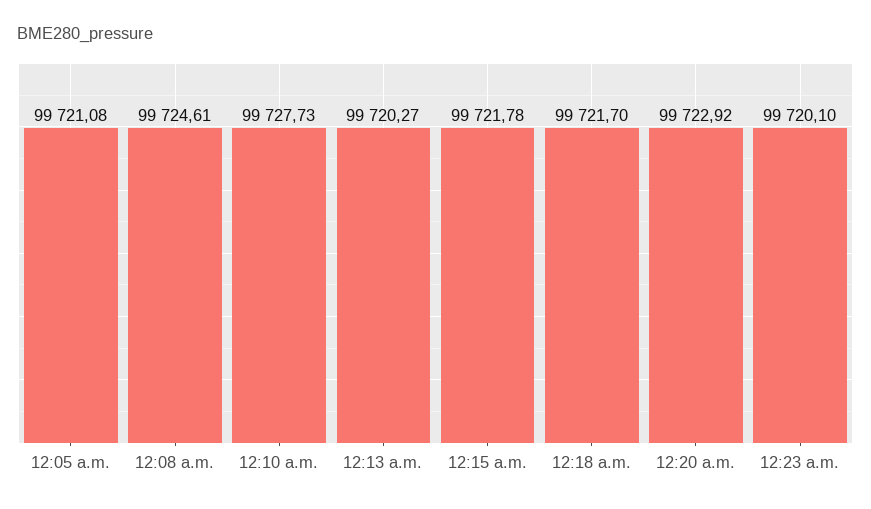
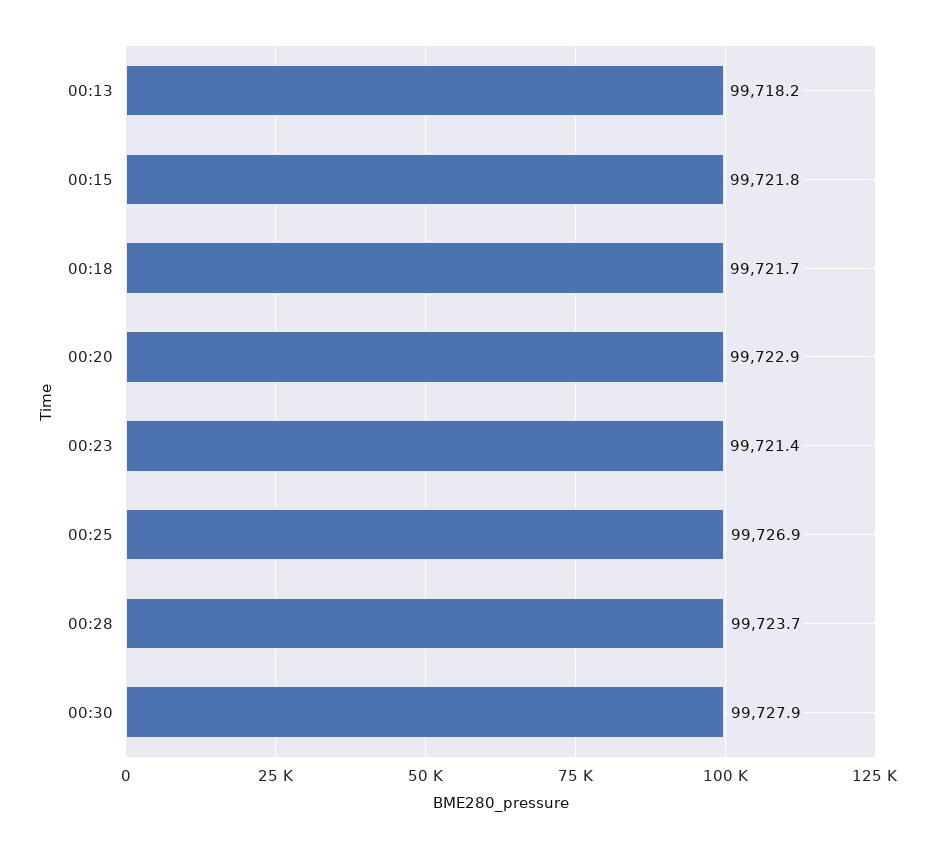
12:05 a.m.: 99721.08 -> none
12:08 a.m.: 99724.61 -> none
12:10 a.m.: 99727.73 -> none
12:13 a.m.: 99720.27 -> 99718.2
12:23 a.m.: 99720.1 -> 99721.4
00:25: none -> 99726.9
00:28: none -> 99723.7
00:30: none -> 99727.9

